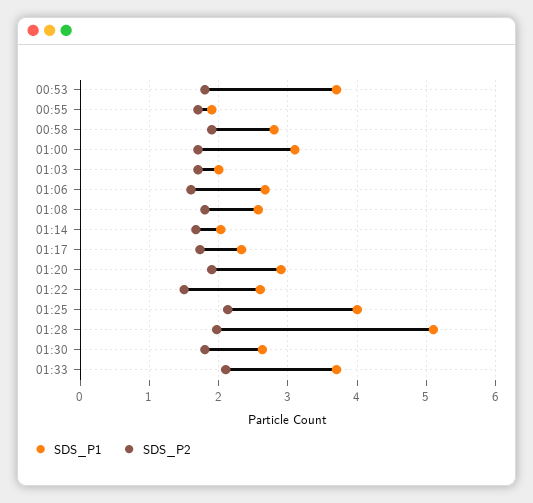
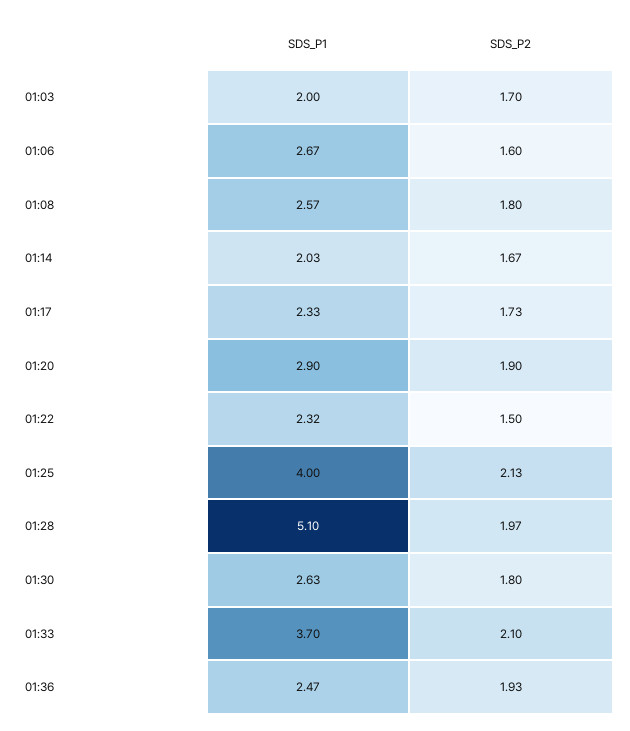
SDS_P1, 00:53: 3.7 -> none
SDS_P2, 00:53: 1.8 -> none
SDS_P1, 00:55: 1.9 -> none
SDS_P2, 00:55: 1.7 -> none
SDS_P1, 00:58: 2.8 -> none
SDS_P2, 00:58: 1.9 -> none
SDS_P1, 01:00: 3.1 -> none
SDS_P2, 01:00: 1.7 -> none
SDS_P1, 01:22: 2.6 -> 2.32
SDS_P1, 01:36: none -> 2.47
SDS_P2, 01:36: none -> 1.93

